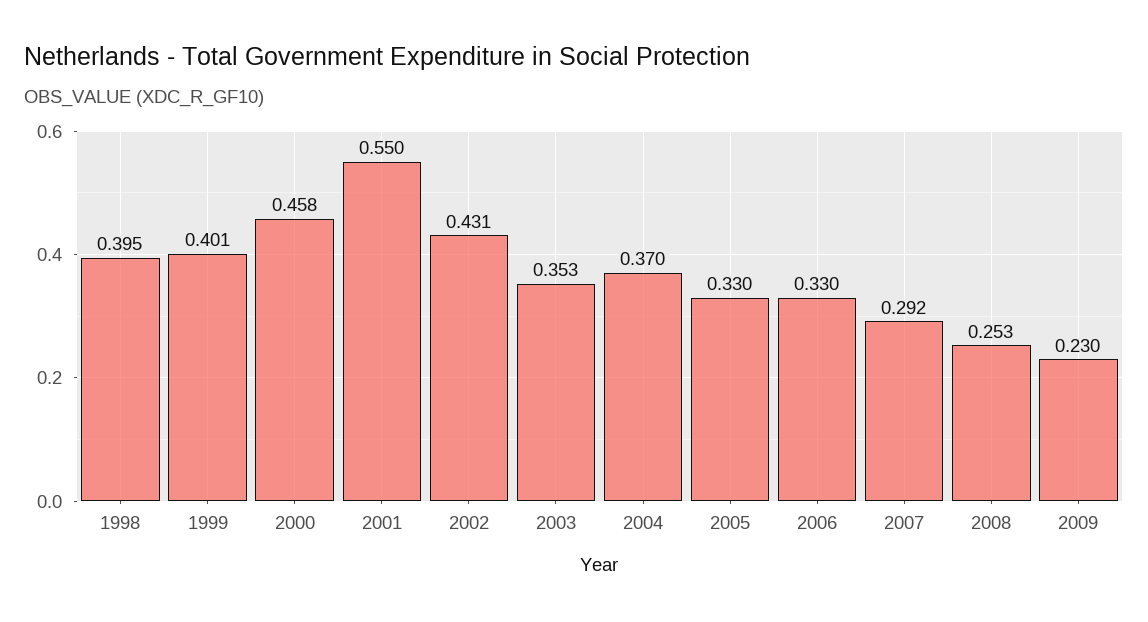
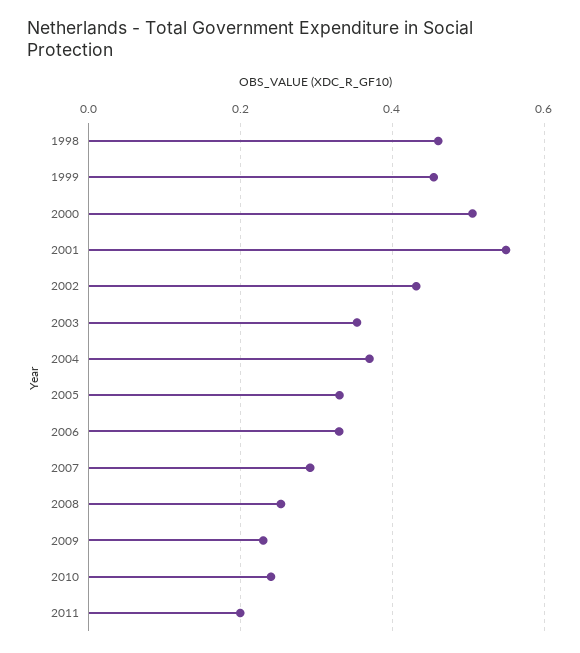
1998: 0.395 -> 0.46
1999: 0.401 -> 0.46
2000: 0.458 -> 0.5
2010: none -> 0.24
2011: none -> 0.2

